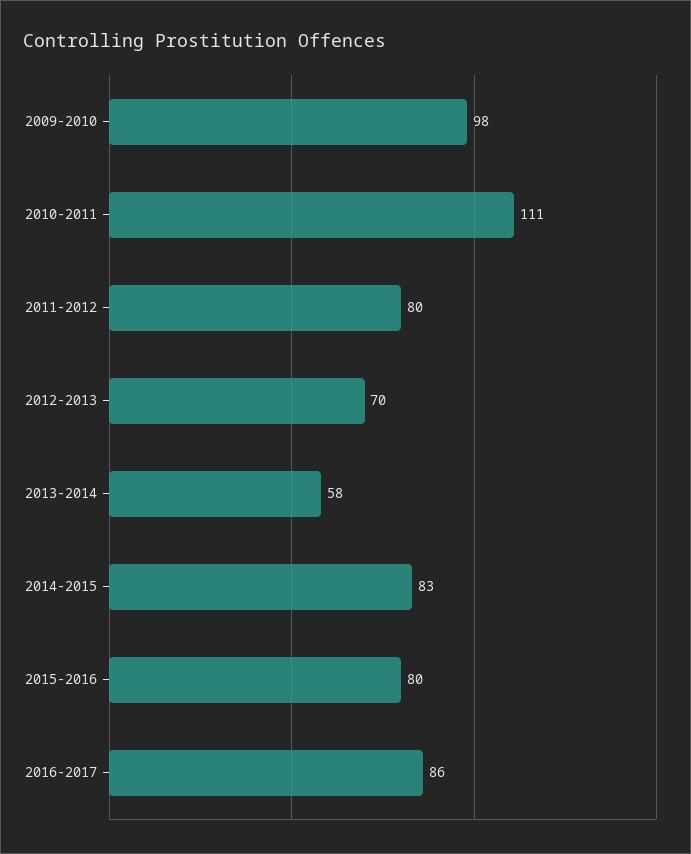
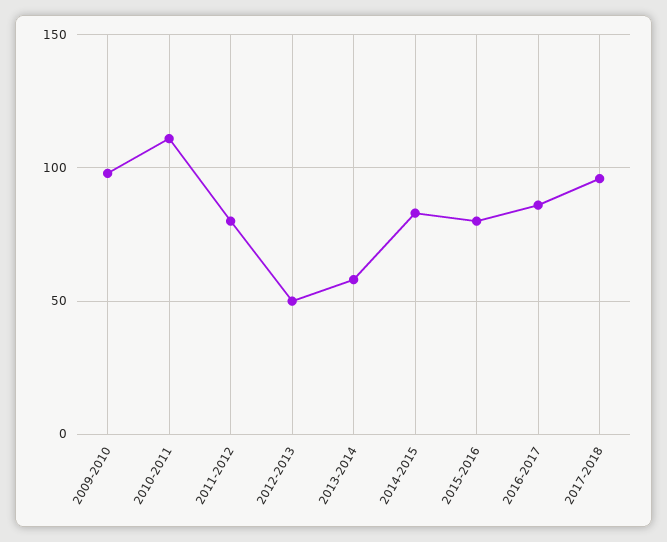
2012-2013: 70 -> 50
2017-2018: none -> 95

